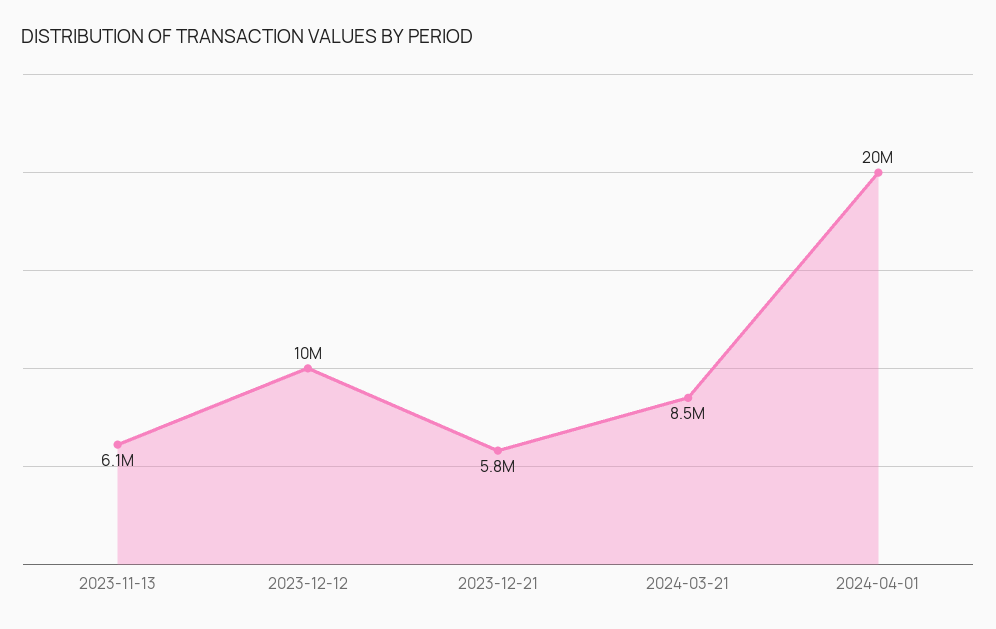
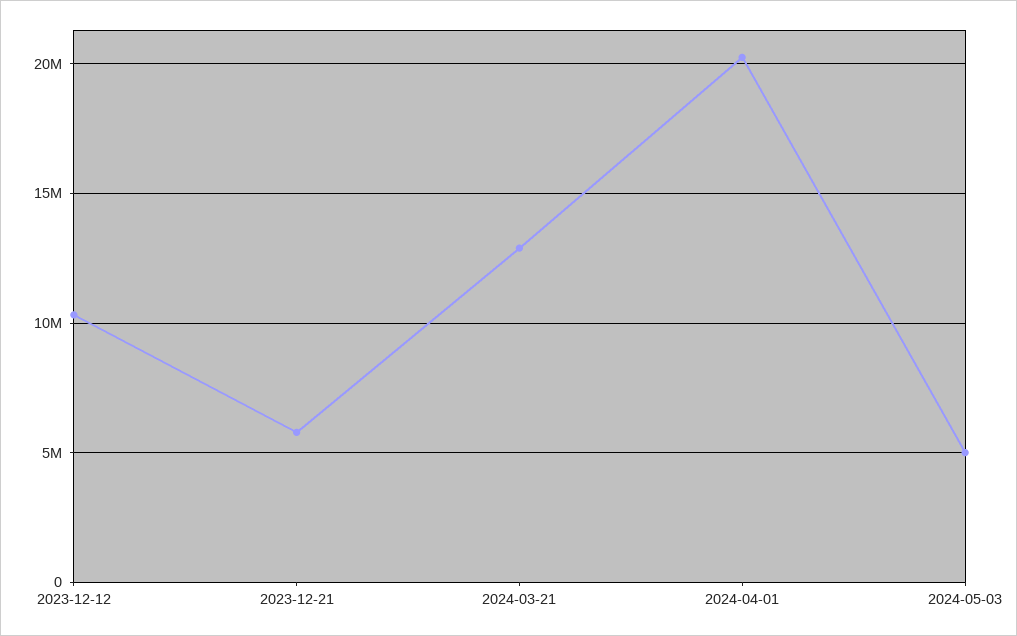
2023-11-13: 6100000 -> none
2024-03-21: 8500000 -> 13000000
2024-05-03: none -> 5000000

